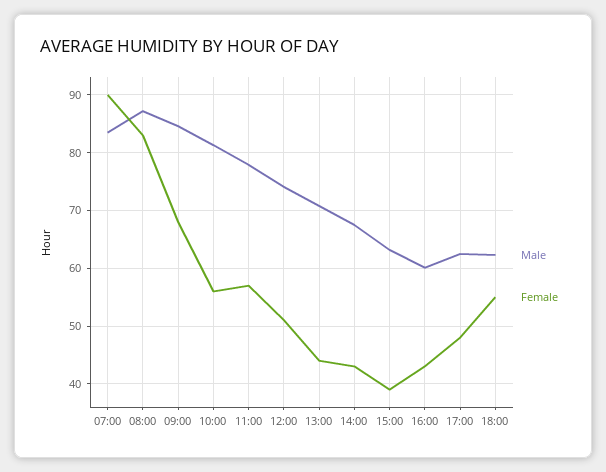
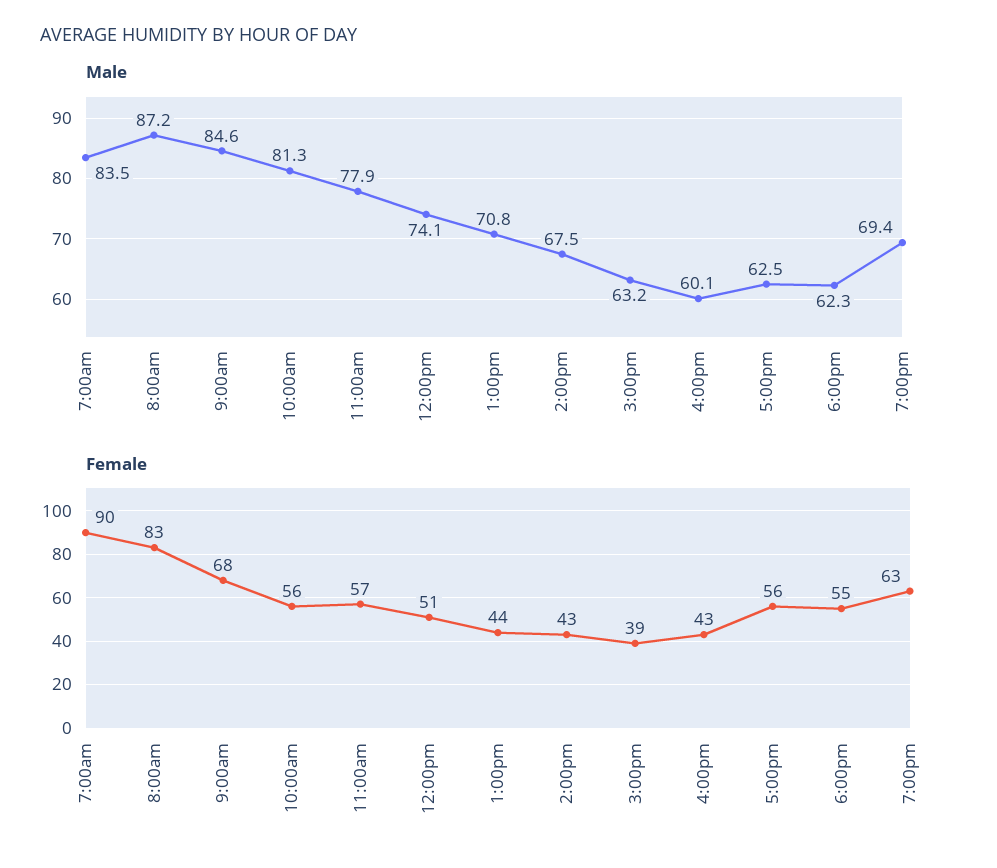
Female, 17:00: 48 -> 56
Male, 7:00pm: none -> 69.4
Female, 7:00pm: none -> 63

